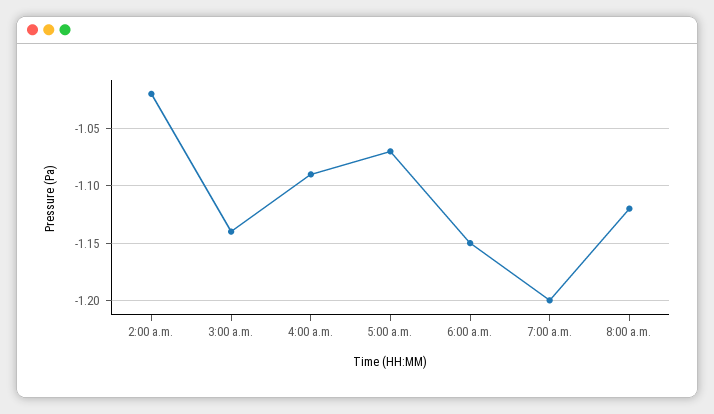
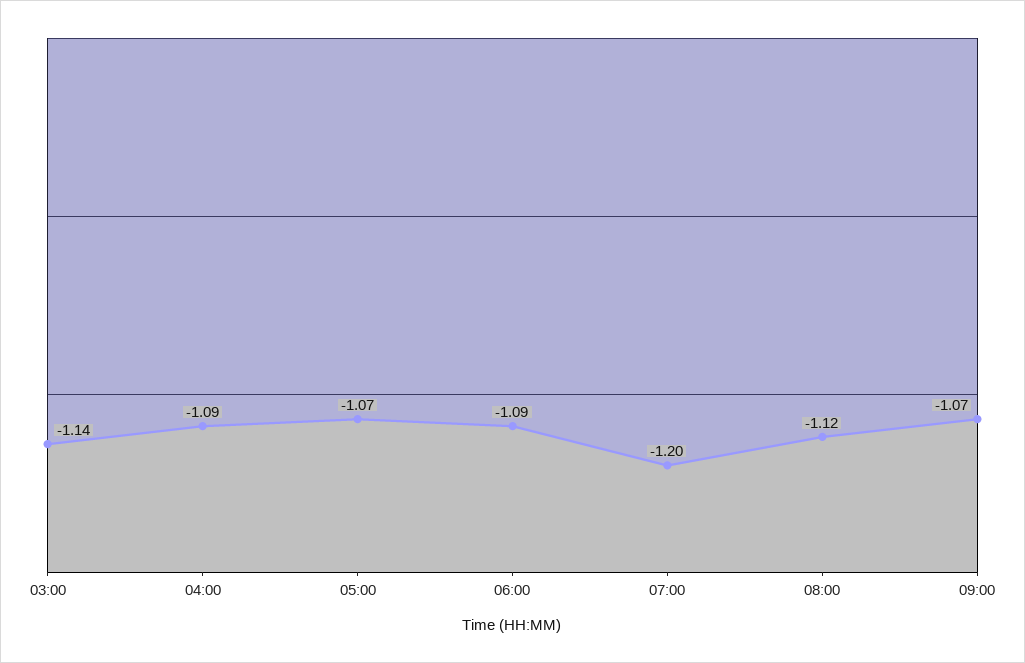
2:00 a.m.: -1.02 -> none
6:00 a.m.: -1.15 -> -1.09
09:00: none -> -1.07

